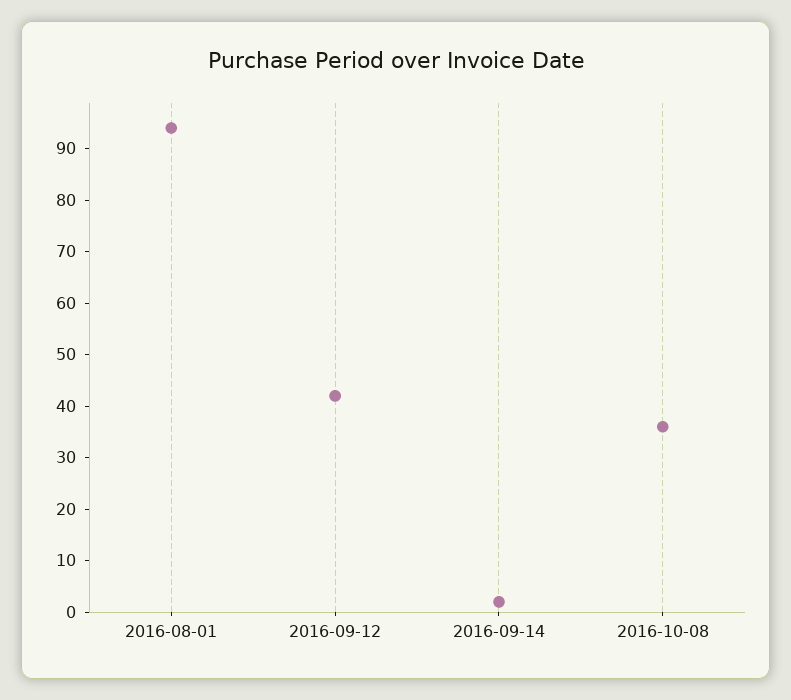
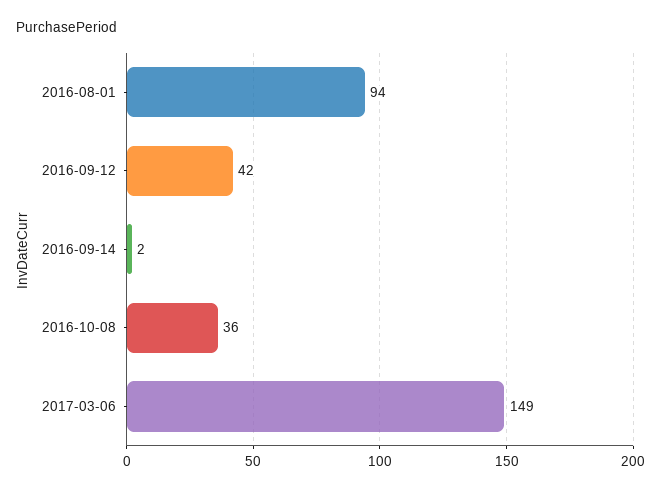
2017-03-06: none -> 149

